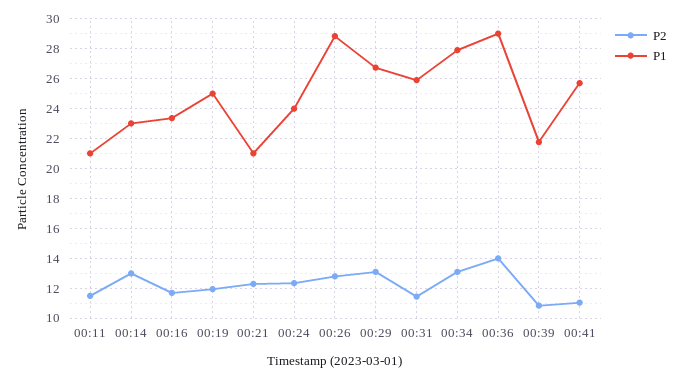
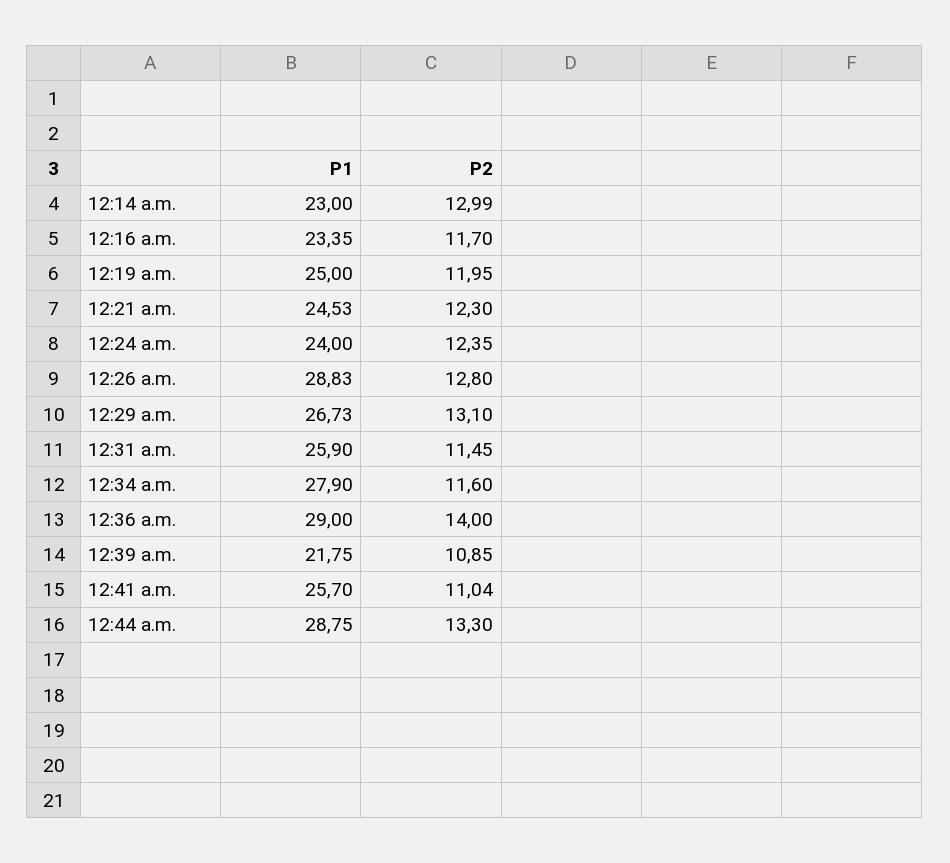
P2, 00:11: 11.5 -> none
P1, 00:11: 21 -> none
P1, 00:21: 21 -> 24.53
P2, 00:34: 13 -> 11.6
P1, 12:44 a.m.: none -> 28.75
P2, 12:44 a.m.: none -> 13.3

